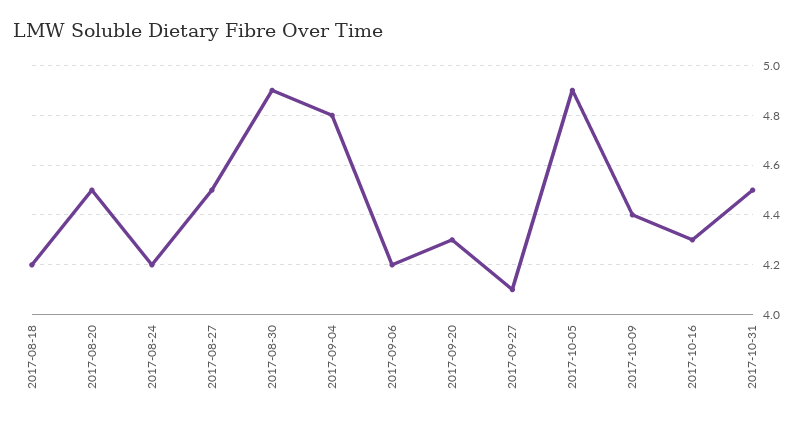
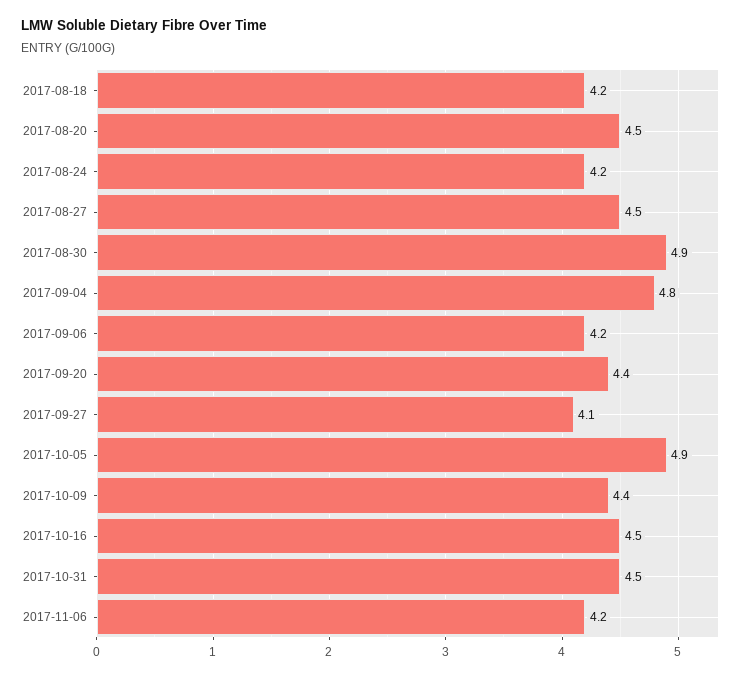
2017-09-20: 4.3 -> 4.4
2017-10-16: 4.3 -> 4.5
2017-11-06: none -> 4.2

